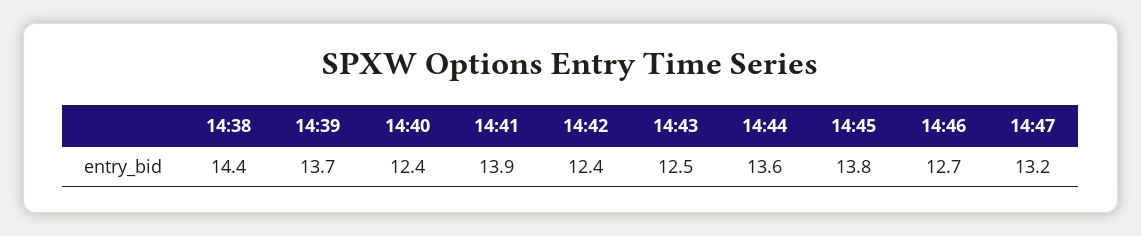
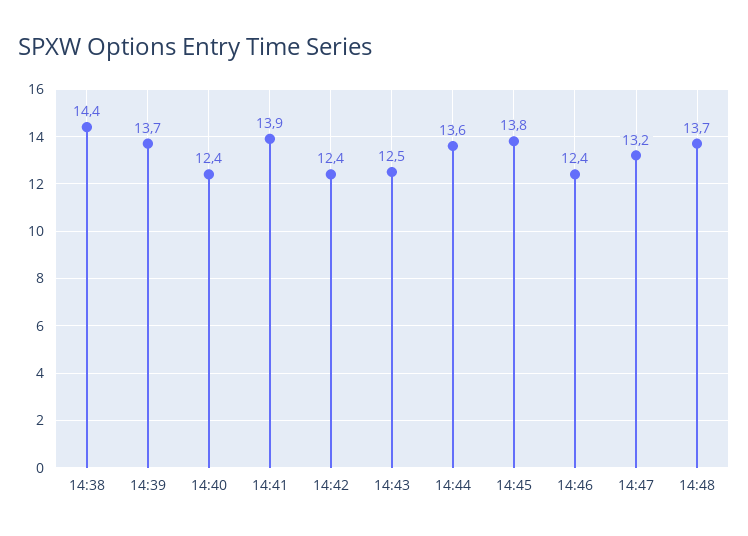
14:46: 12.7 -> 12.4
14:48: none -> 13.7

